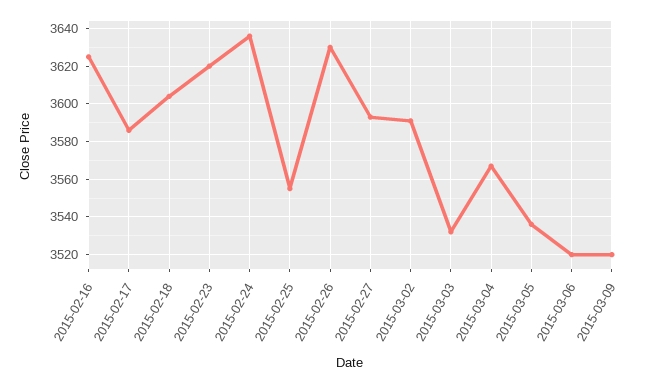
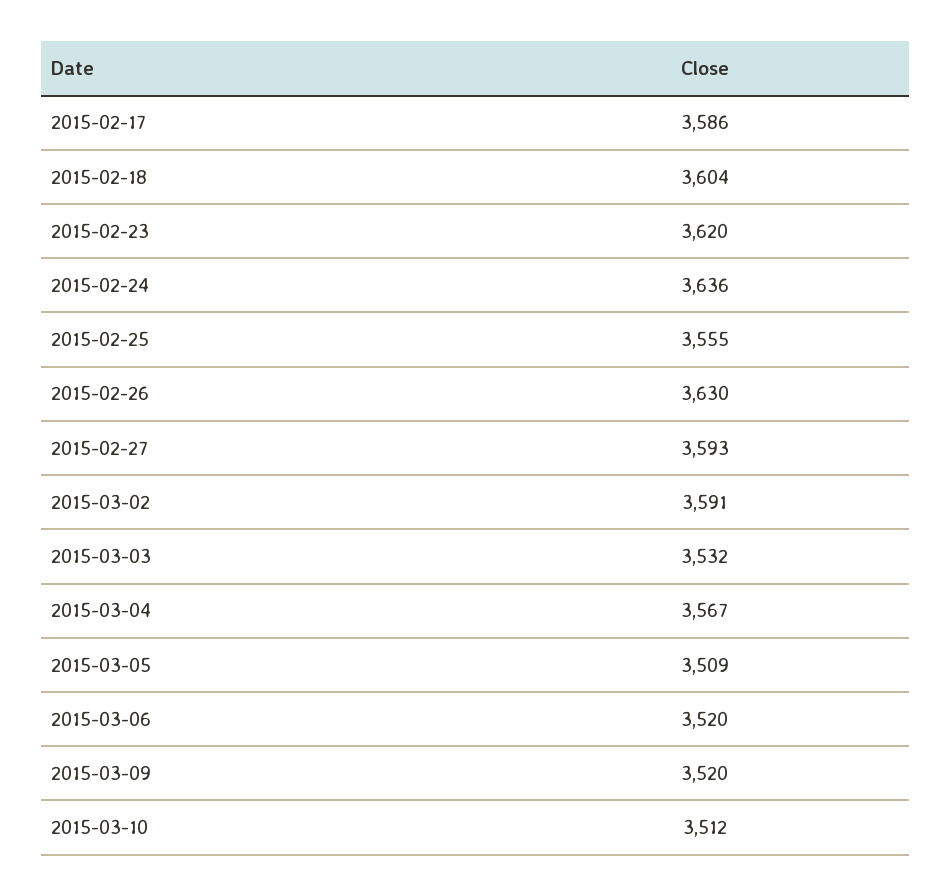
2015-02-16: 3625 -> none
2015-03-05: 3535 -> 3509
2015-03-10: none -> 3512

